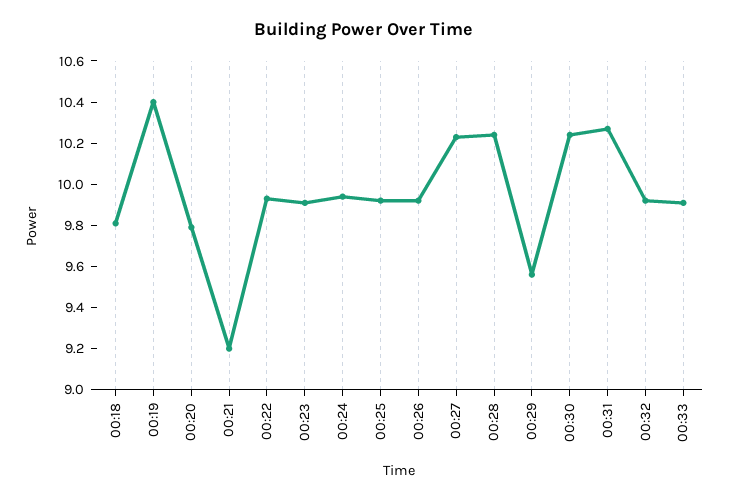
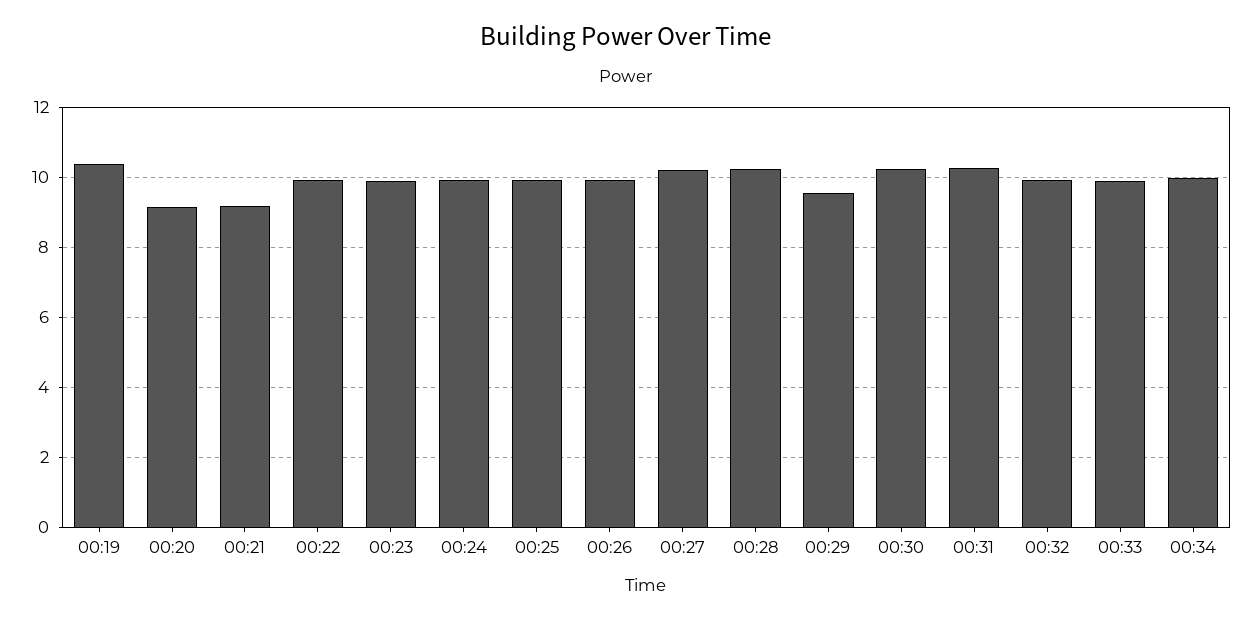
00:18: 9.8 -> none
00:20: 9.8 -> 9.2
00:34: none -> 10

